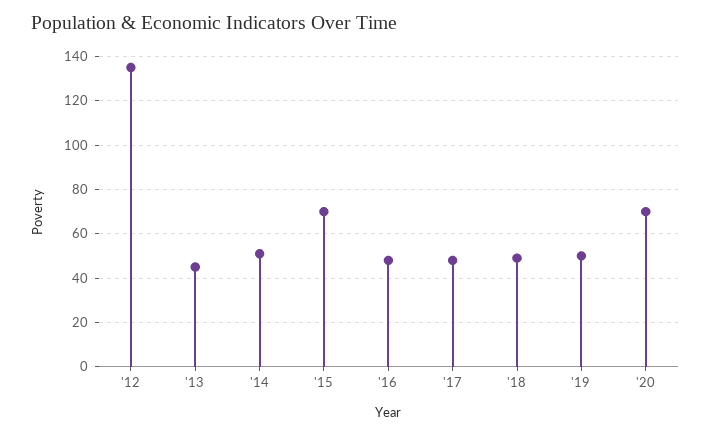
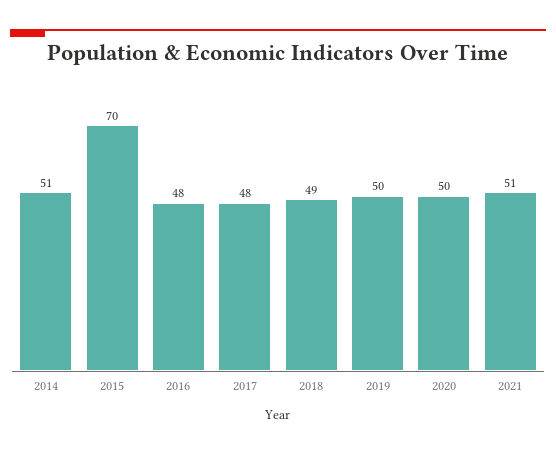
'12: 135 -> none
'13: 45 -> none
'20: 70 -> 50
2021: none -> 51

